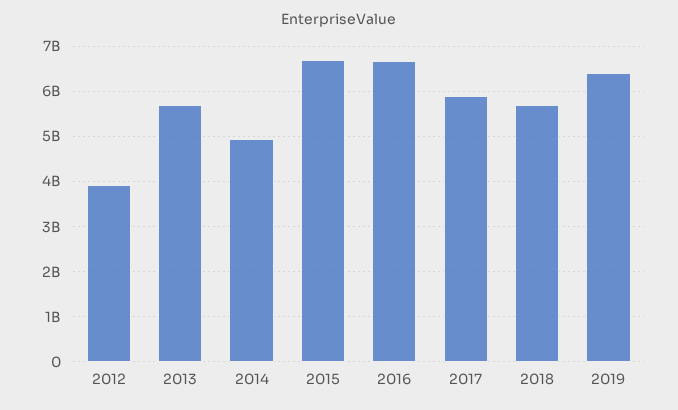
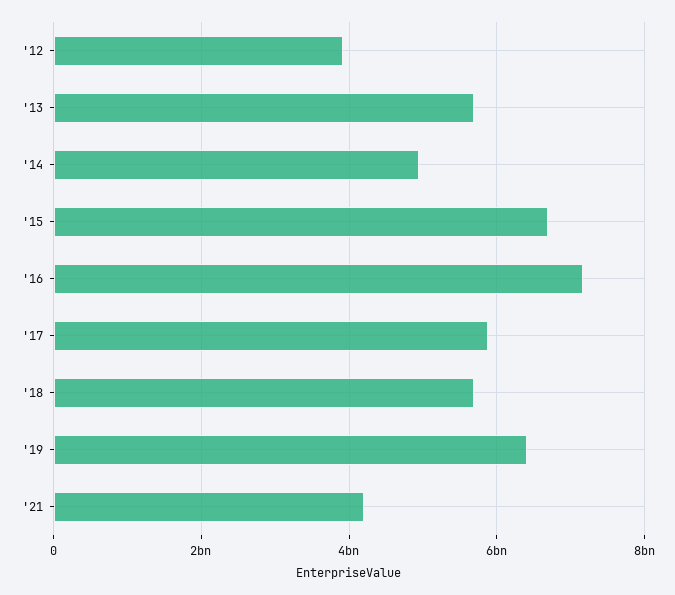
2016: 6600000000 -> 7200000000
'21: none -> 4200000000

